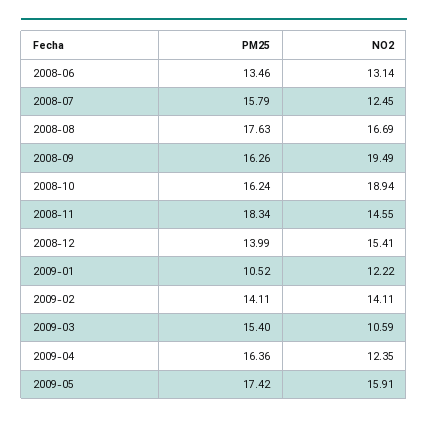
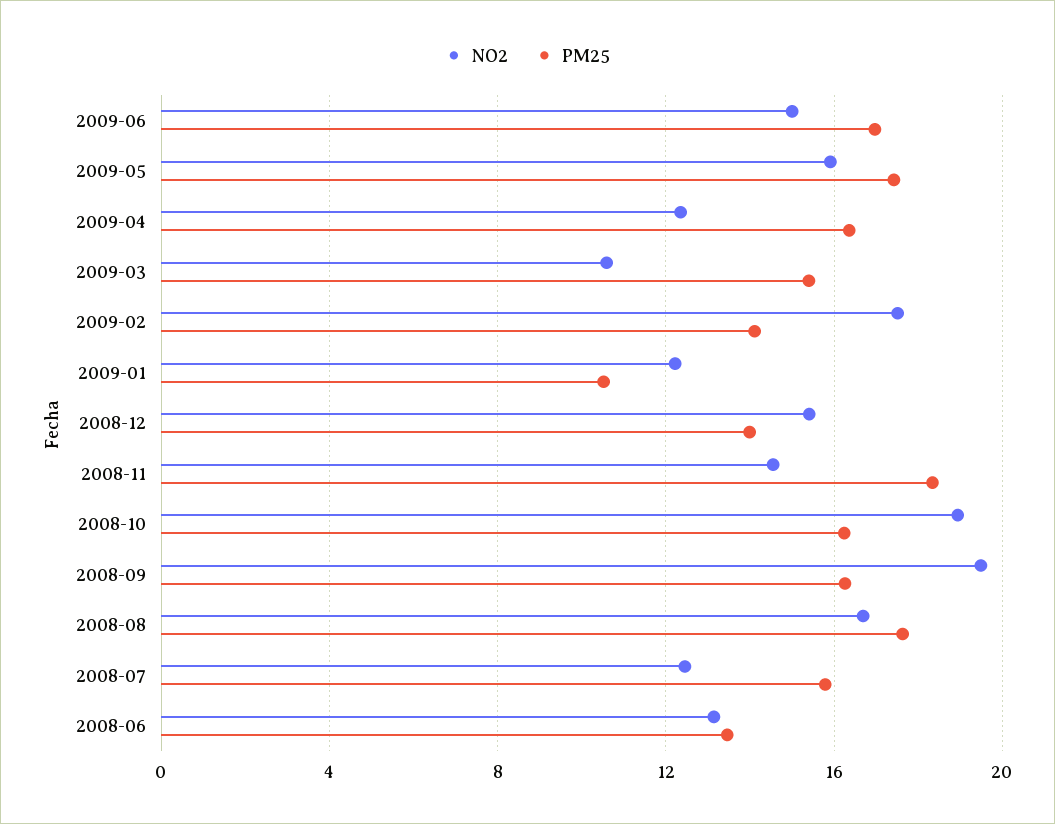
NO2, 2009-02: 14.11 -> 17.5
NO2, 2009-06: none -> 15
PM25, 2009-06: none -> 17

